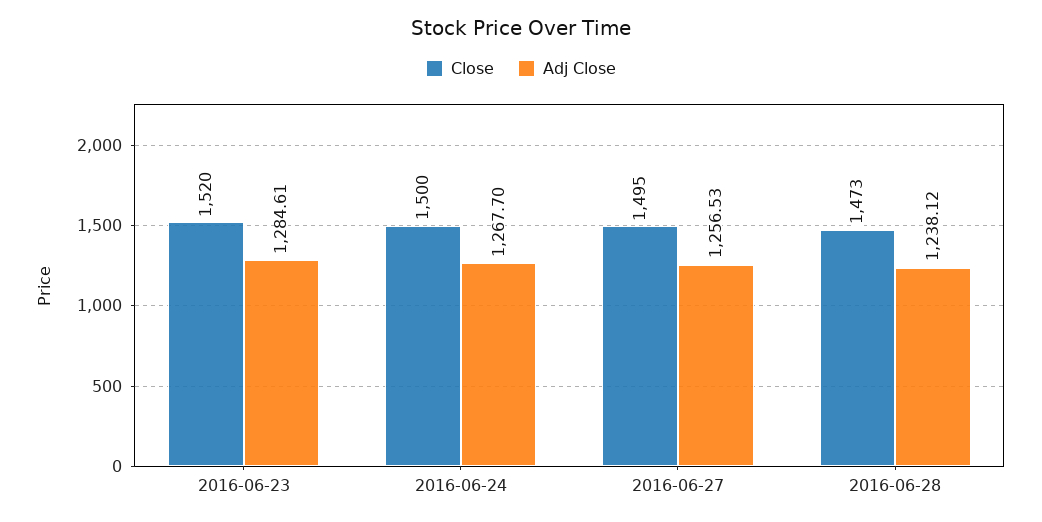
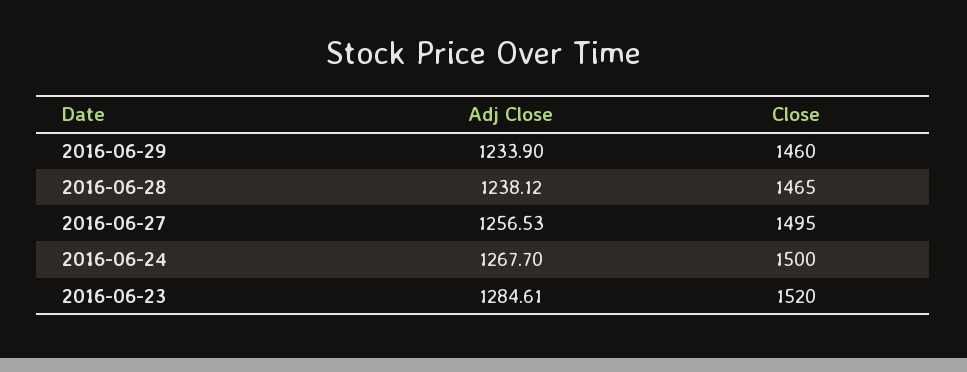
Close, 2016-06-28: 1473 -> 1465
Adj Close, 2016-06-29: none -> 1233.9
Close, 2016-06-29: none -> 1460

